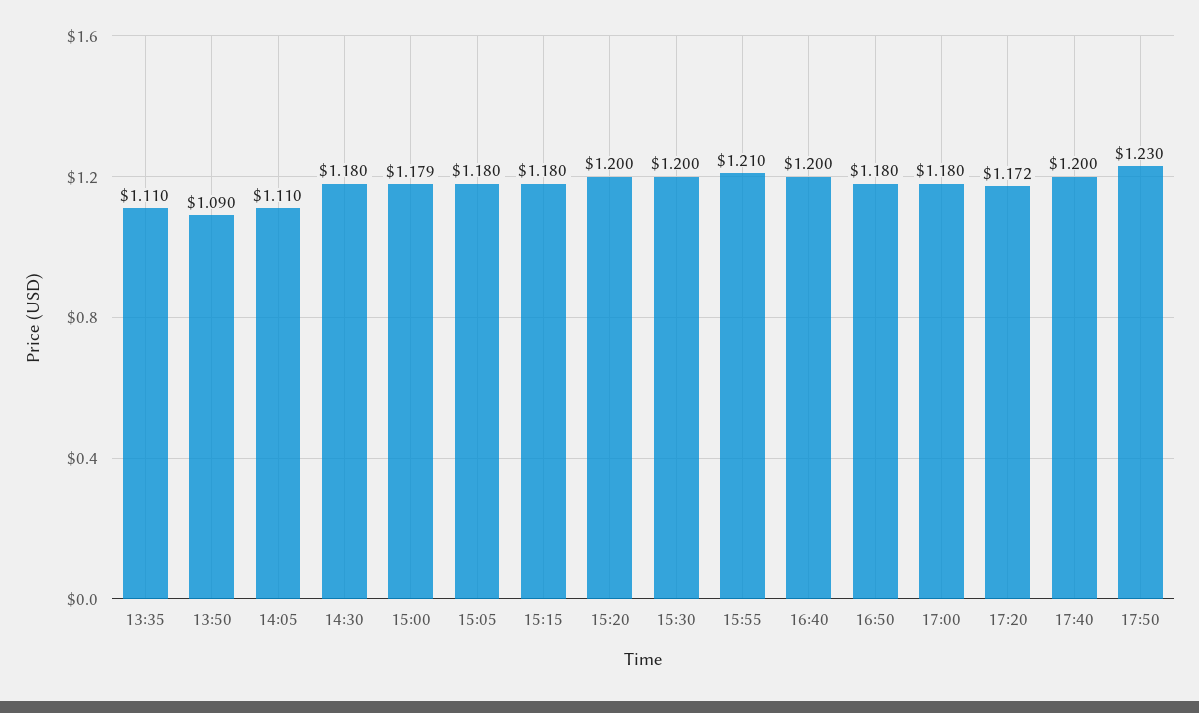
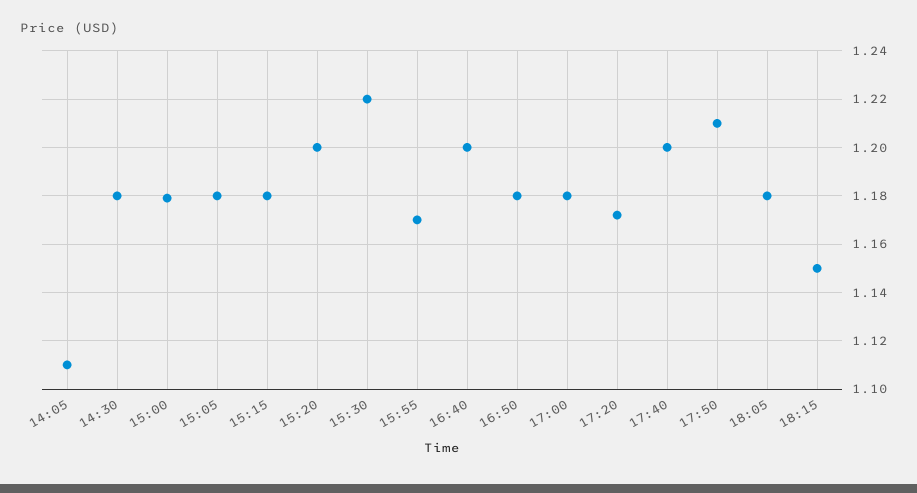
13:35: 1.11 -> none
13:50: 1.09 -> none
15:30: 1.2 -> 1.22
15:55: 1.21 -> 1.17
17:50: 1.23 -> 1.21
18:05: none -> 1.18
18:15: none -> 1.15

